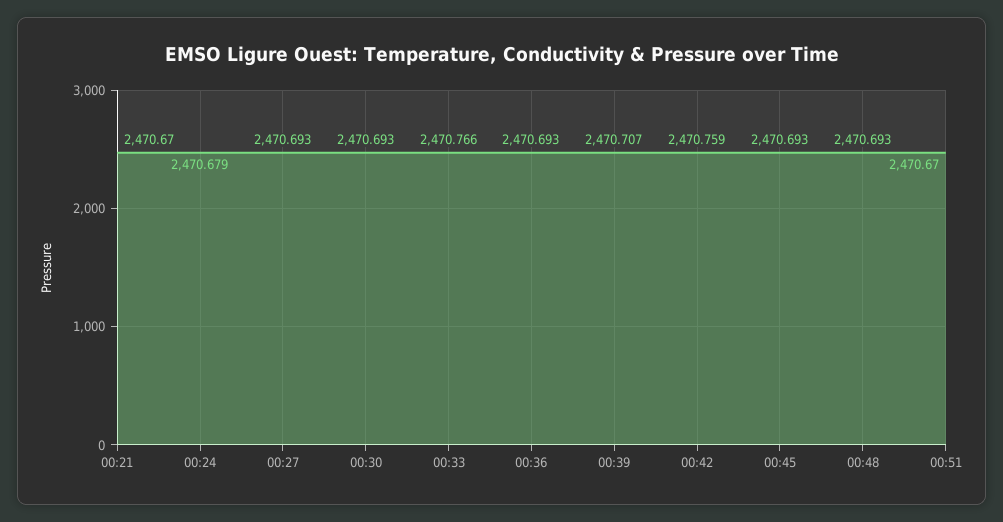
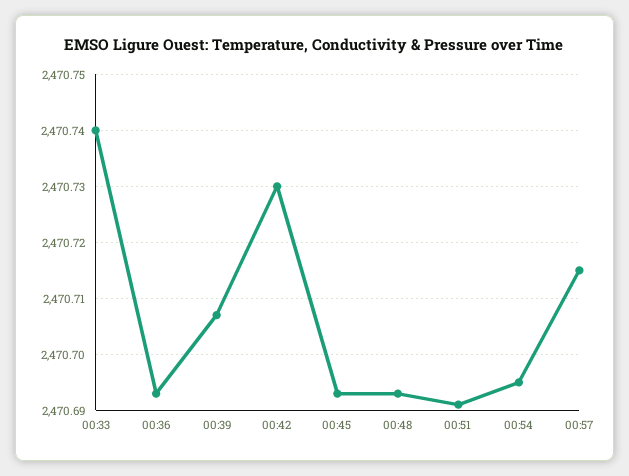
00:21: 2470.67 -> none
00:24: 2470.679 -> none
00:27: 2470.693 -> none
00:30: 2470.693 -> none
00:33: 2470.766 -> 2470.74
00:42: 2470.759 -> 2470.73
00:51: 2470.67 -> 2470.69
00:54: none -> 2470.695
00:57: none -> 2470.715

